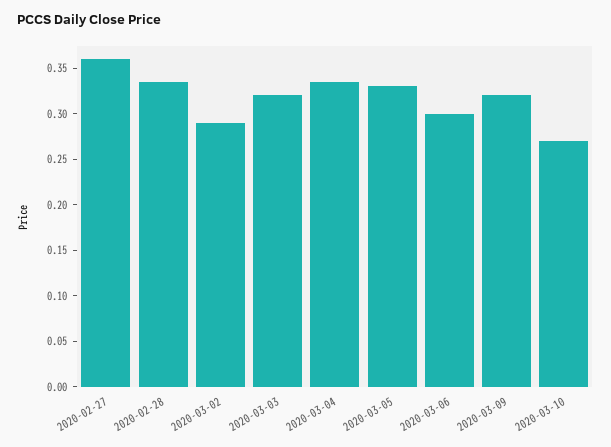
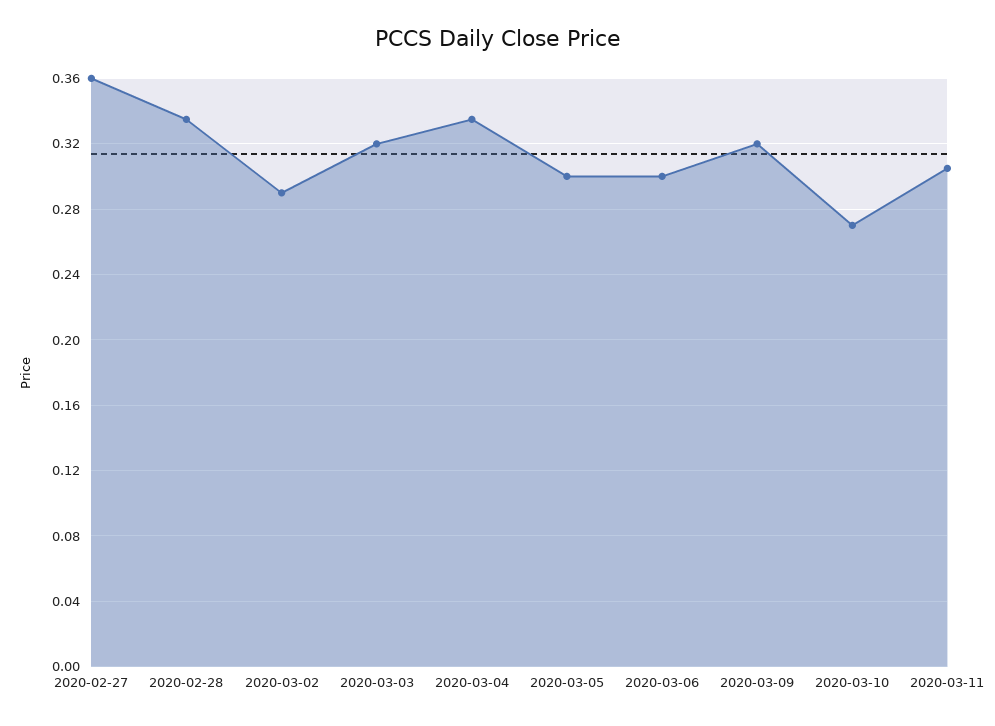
2020-03-05: 0.33 -> 0.3
2020-03-11: none -> 0.305

